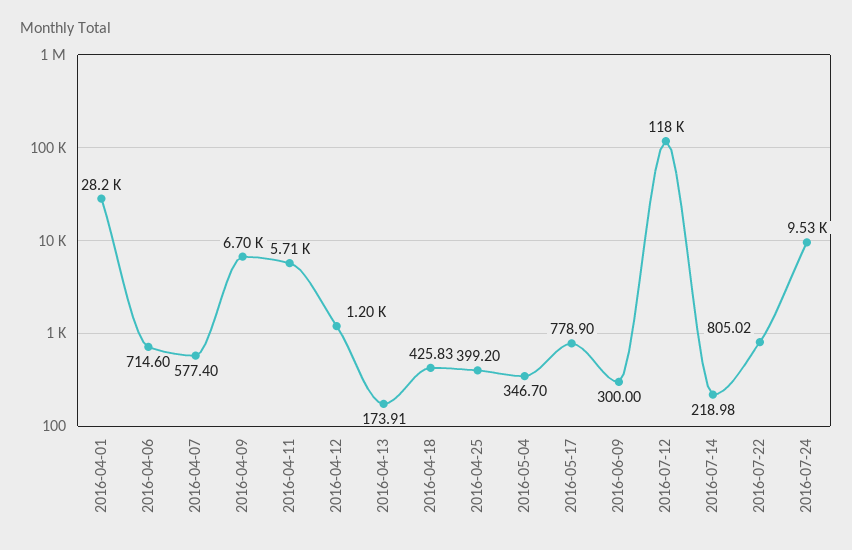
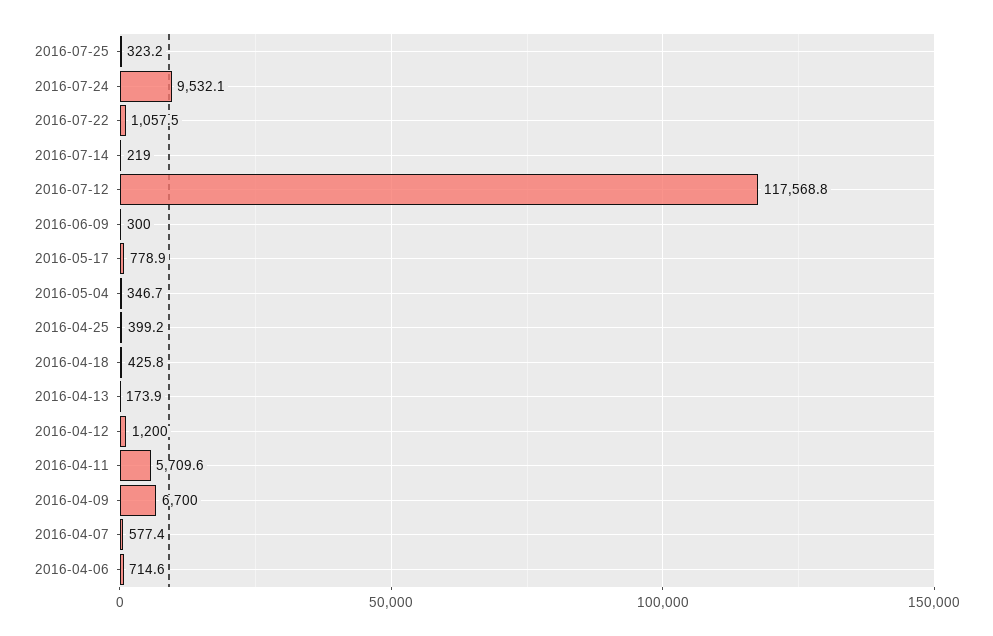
2016-04-01: 28200 -> none
2016-07-22: 805.02 -> 1057.5
2016-07-25: none -> 323.2

